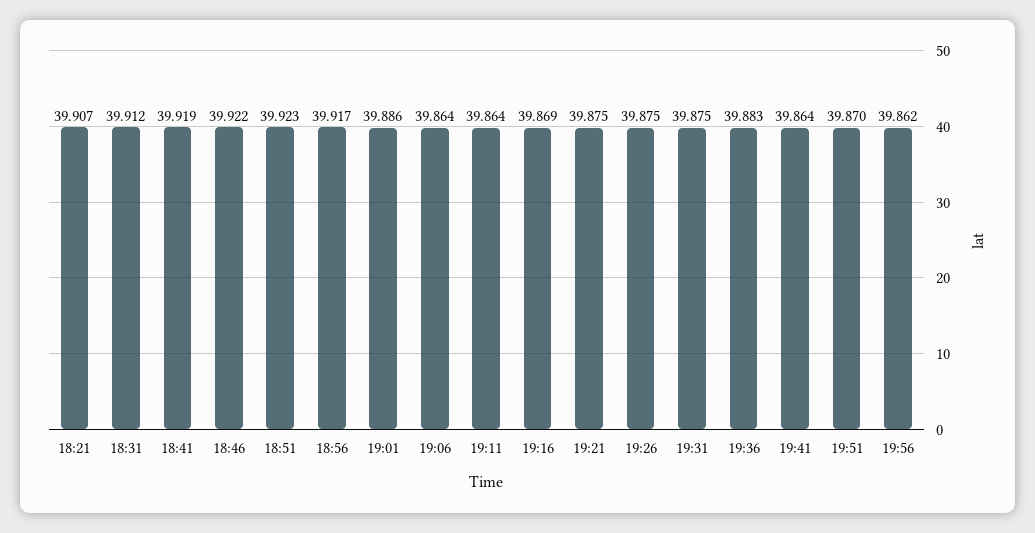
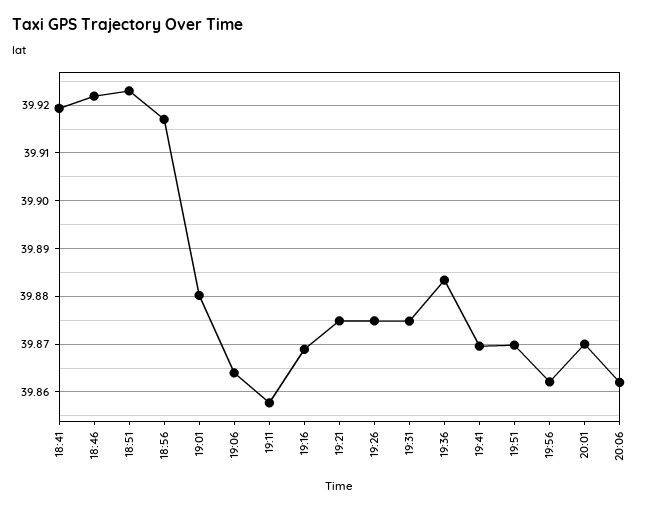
18:21: 39.907 -> none
18:31: 39.912 -> none
19:01: 39.886 -> 39.88
19:11: 39.864 -> 39.858
19:41: 39.864 -> 39.87
20:01: none -> 39.87
20:06: none -> 39.862

